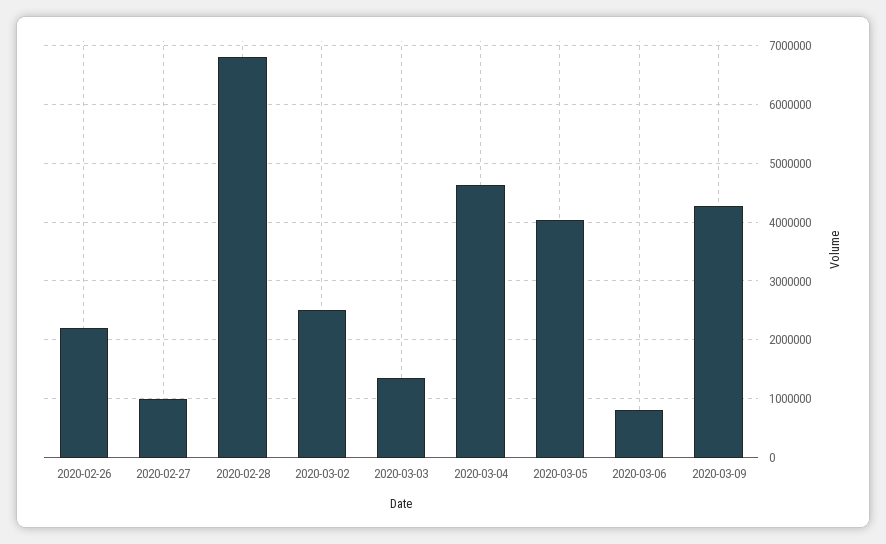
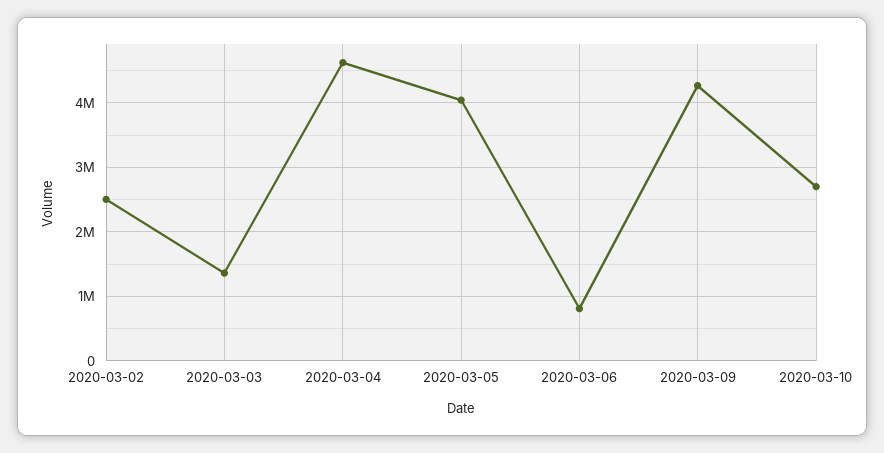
2020-02-26: 2200000 -> none
2020-02-27: 1000000 -> none
2020-02-28: 6800000 -> none
2020-03-10: none -> 2700000

